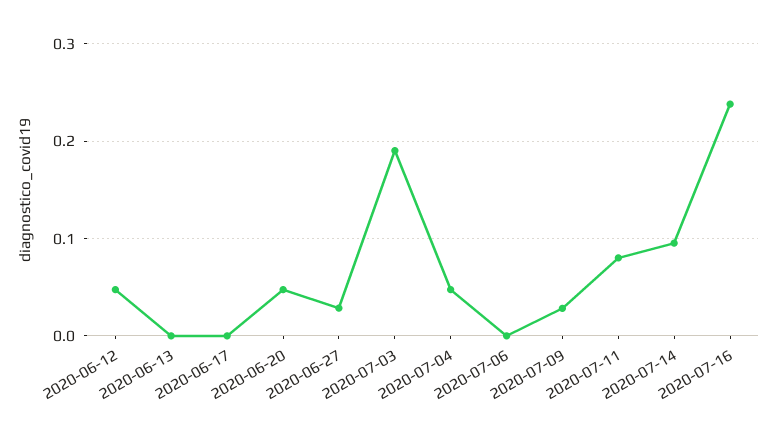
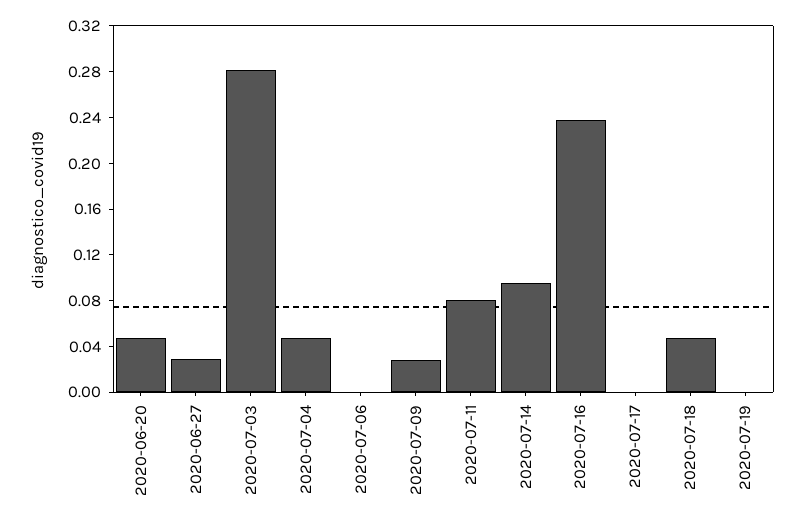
2020-06-12: 0.05 -> none
2020-06-13: 0 -> none
2020-06-17: 0 -> none
2020-07-03: 0.19 -> 0.28
2020-07-17: none -> 0
2020-07-18: none -> 0.05
2020-07-19: none -> 0

